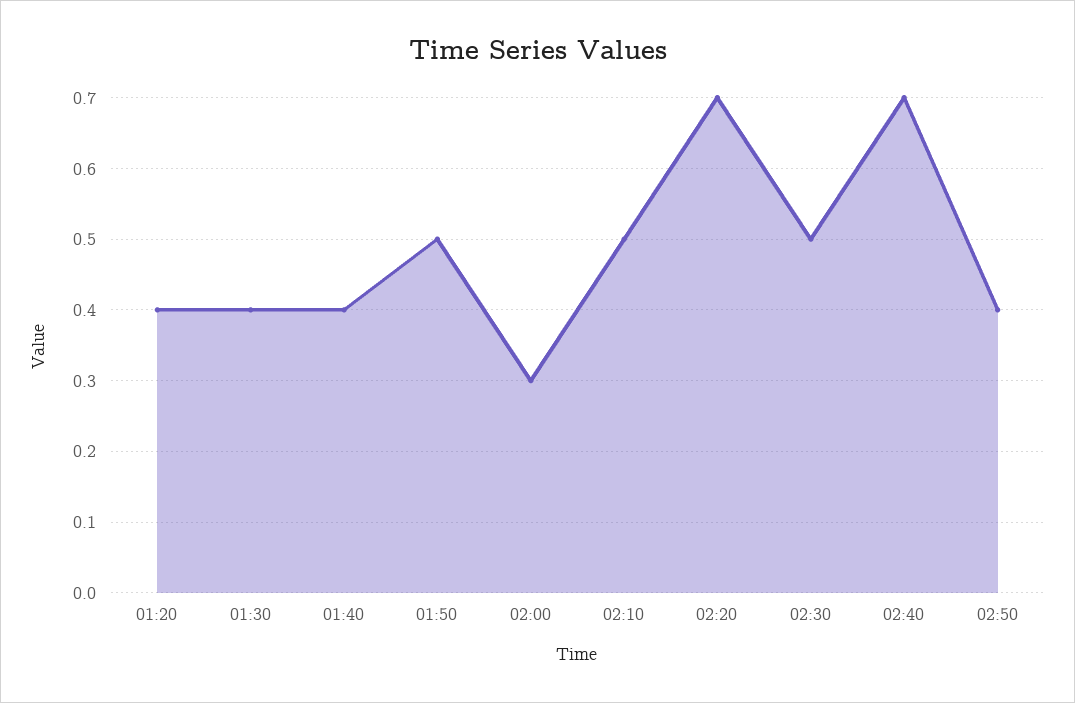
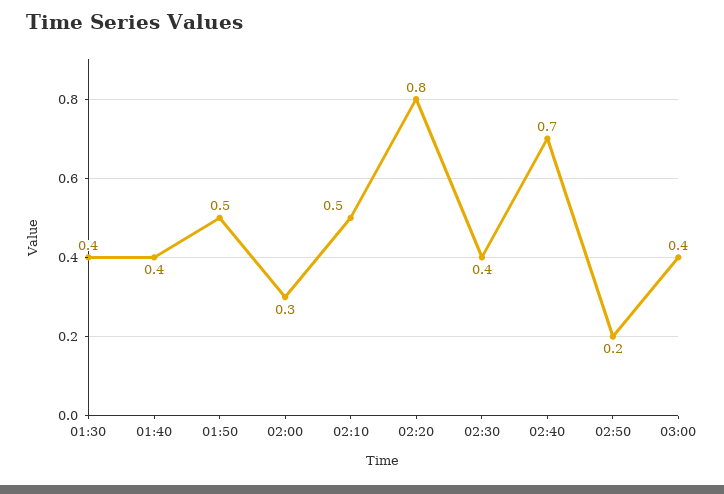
01:20: 0.4 -> none
02:20: 0.7 -> 0.8
02:30: 0.5 -> 0.4
02:50: 0.4 -> 0.2
03:00: none -> 0.4

